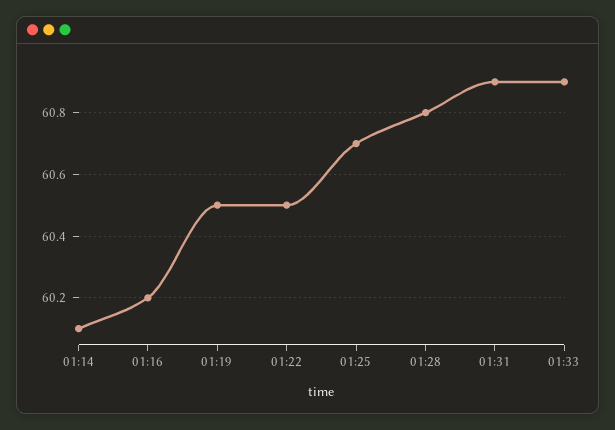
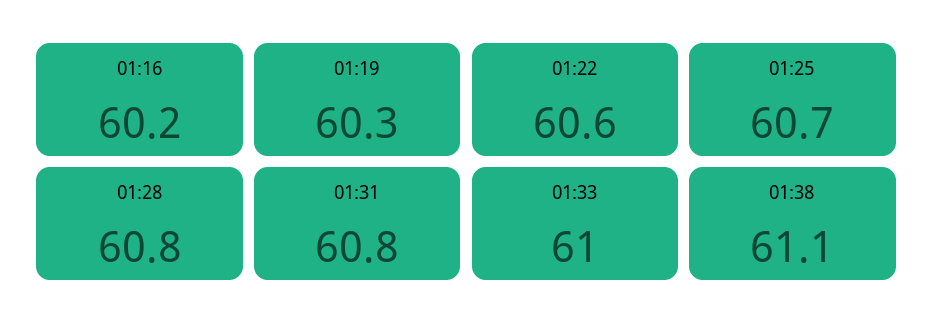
01:14: 60.1 -> none
01:19: 60.5 -> 60.3
01:22: 60.5 -> 60.6
01:31: 60.9 -> 60.8
01:33: 60.9 -> 61
01:38: none -> 61.1

